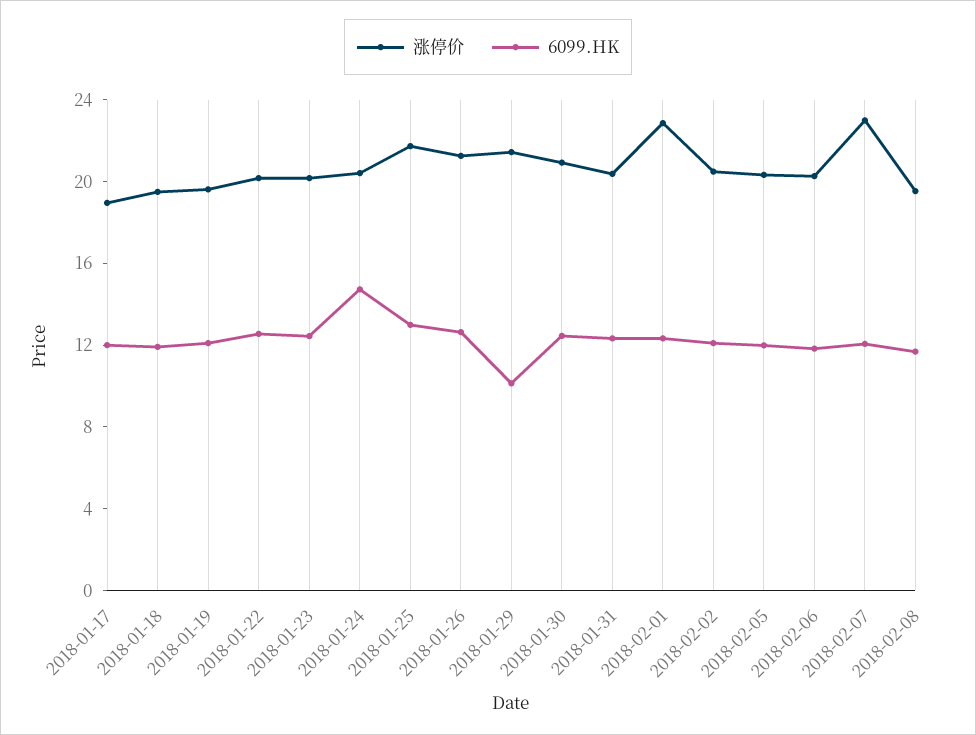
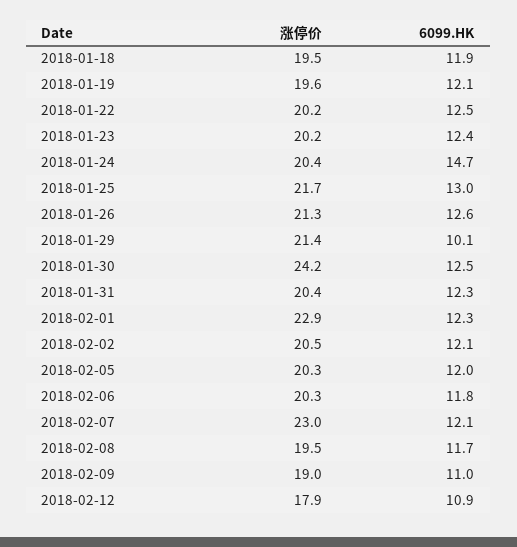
涨停价, 2018-01-17: 19 -> none
6099.HK, 2018-01-17: 12 -> none
涨停价, 2018-01-30: 21 -> 24.2
涨停价, 2018-02-09: none -> 19
6099.HK, 2018-02-09: none -> 11
涨停价, 2018-02-12: none -> 17.9
6099.HK, 2018-02-12: none -> 10.9

